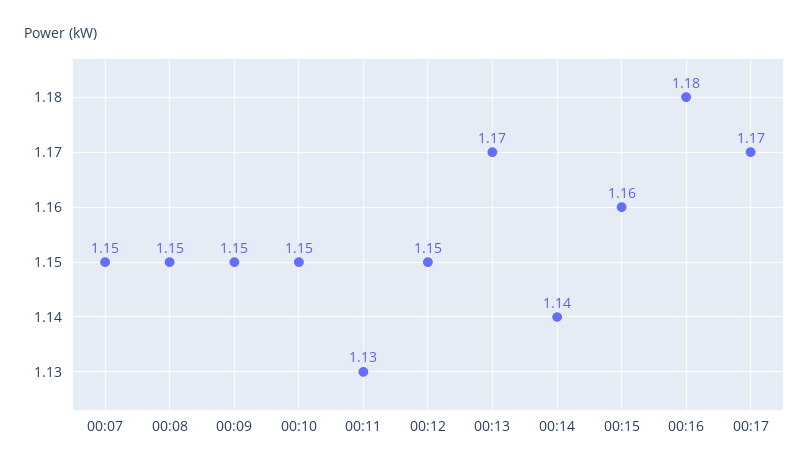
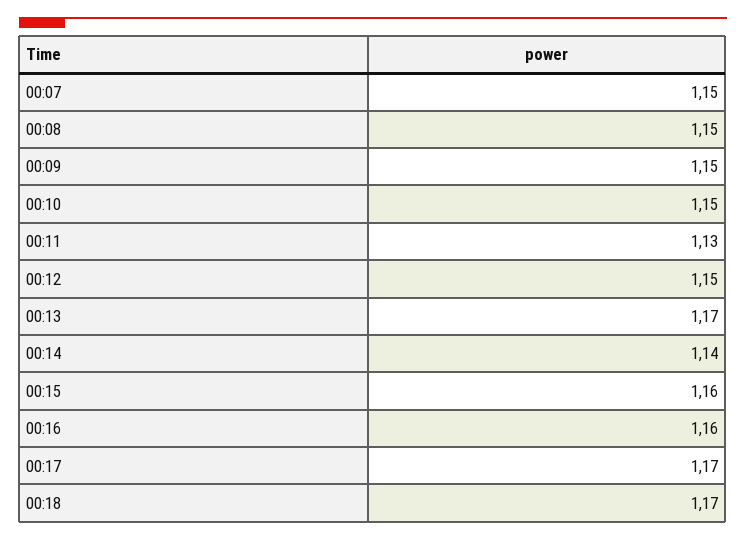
00:16: 1.18 -> 1.16
00:18: none -> 1.17

